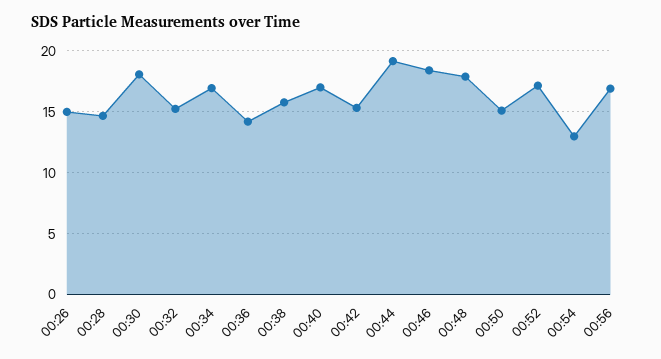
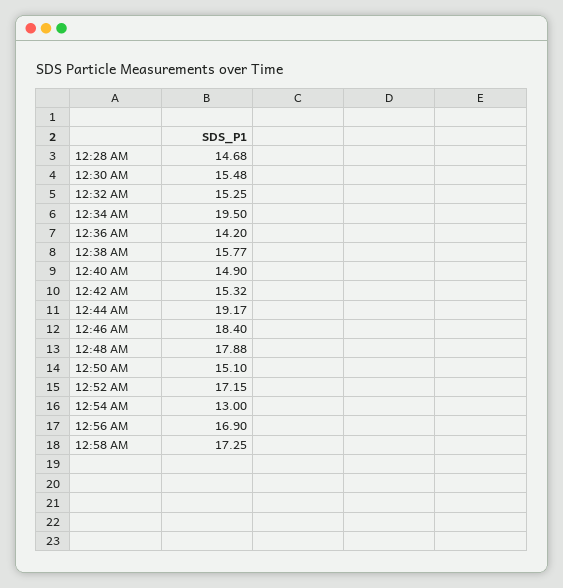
00:26: 15 -> none
00:30: 18 -> 15.48
00:34: 17 -> 19.5
00:40: 17 -> 14.9
12:58 AM: none -> 17.25

